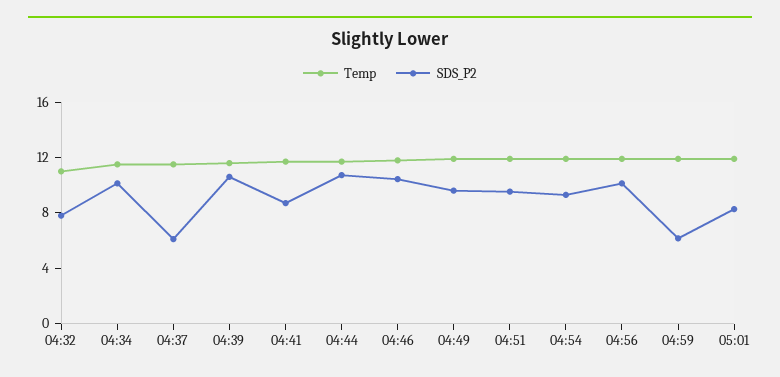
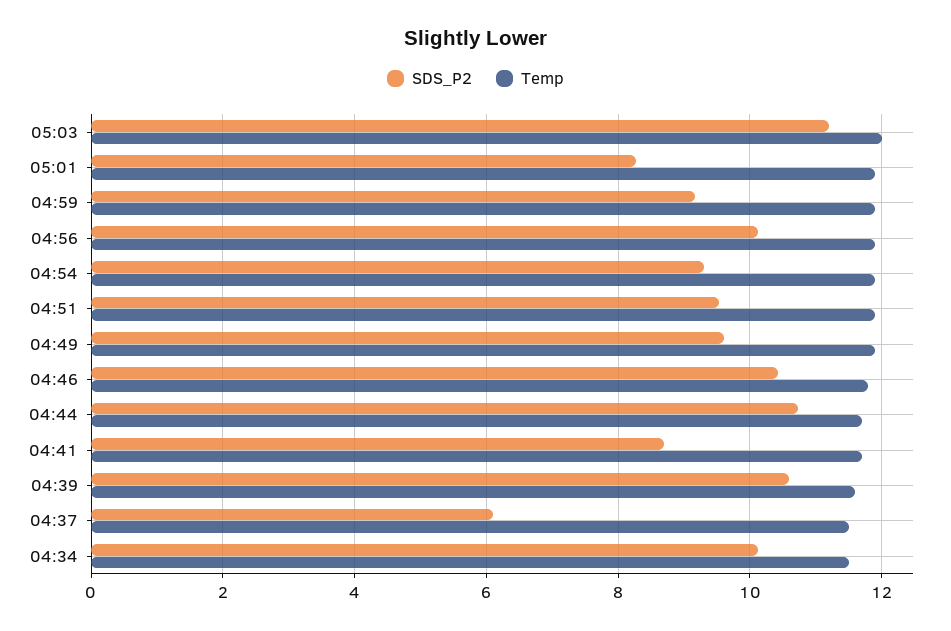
Temp, 04:32: 11 -> none
SDS_P2, 04:32: 8 -> none
SDS_P2, 04:59: 6 -> 9.2
SDS_P2, 05:03: none -> 11.2
Temp, 05:03: none -> 12

